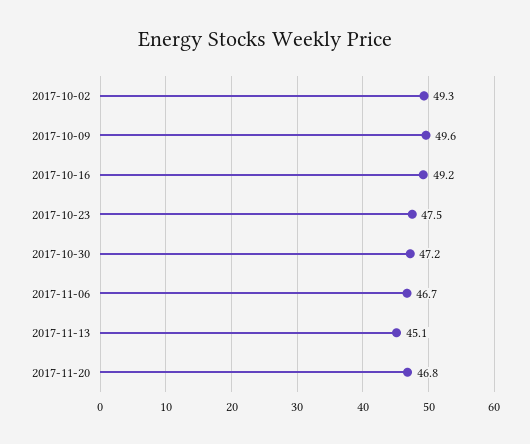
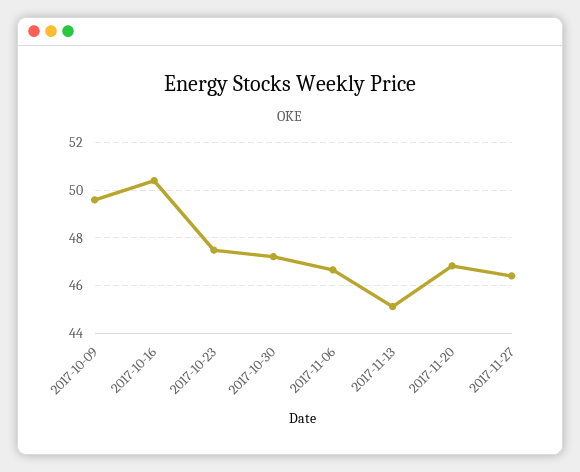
2017-10-02: 49.3 -> none
2017-10-16: 49.2 -> 50.5
2017-11-27: none -> 46.5

